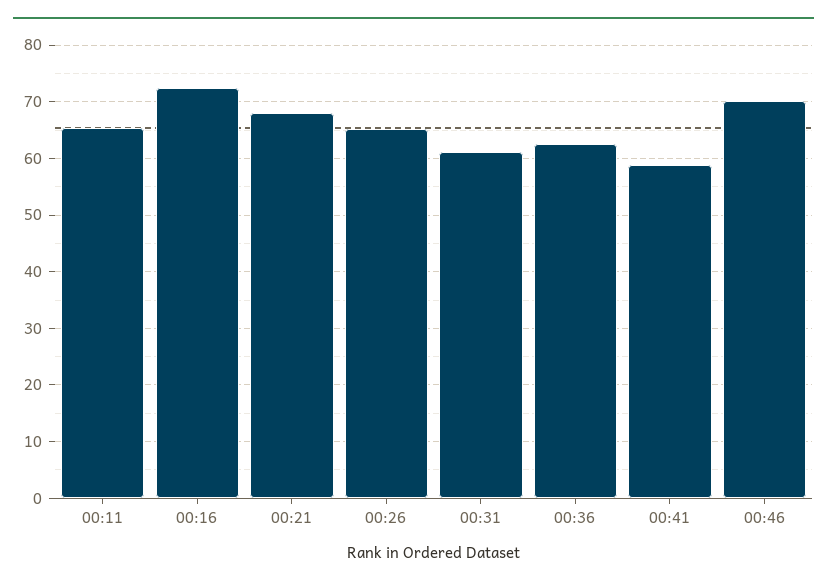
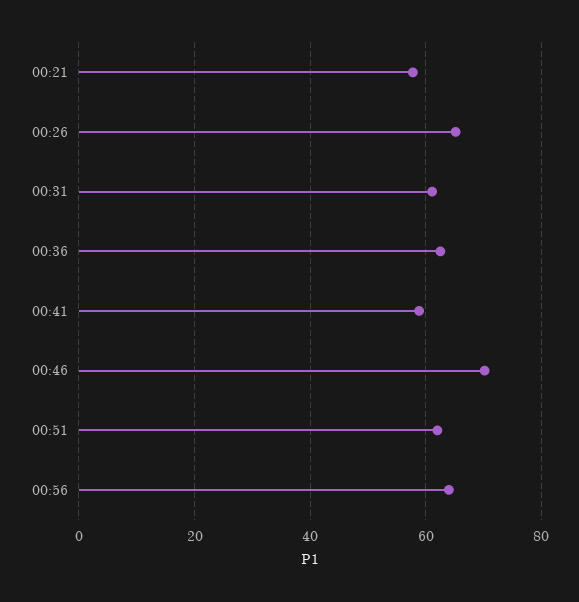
00:11: 66 -> none
00:16: 72 -> none
00:21: 68 -> 58
00:51: none -> 62
00:56: none -> 64

